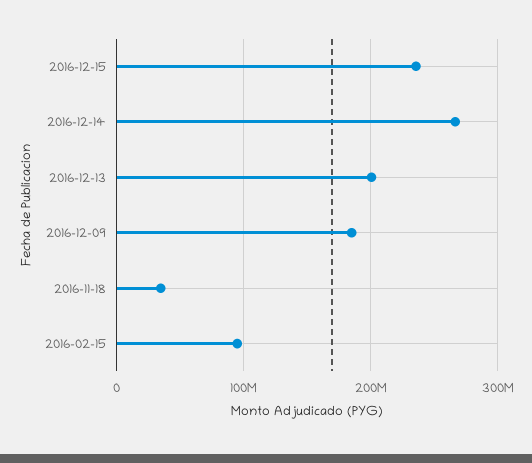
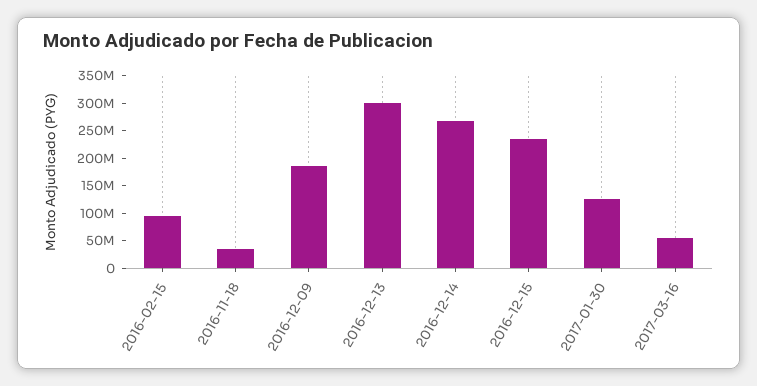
2016-12-13: 200000000 -> 300000000
2017-01-30: none -> 125000000
2017-03-16: none -> 50000000

